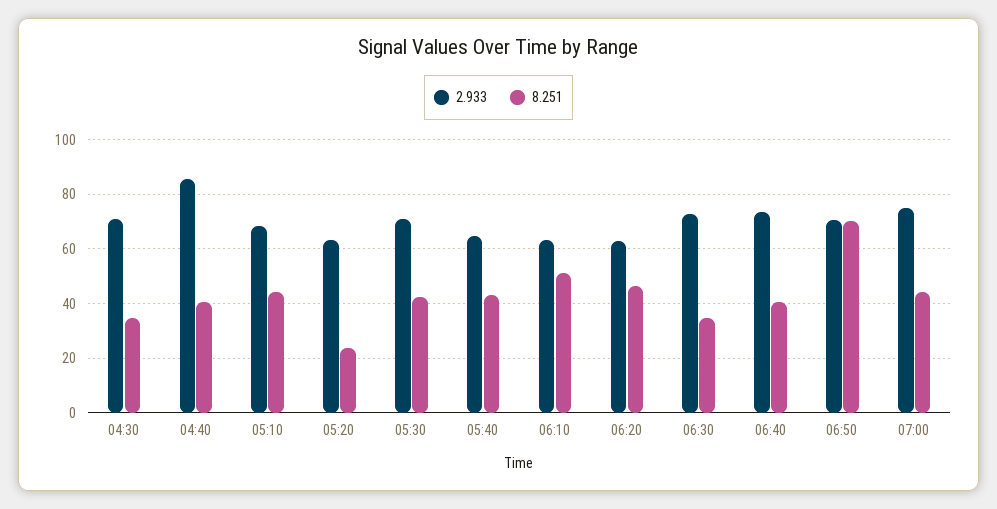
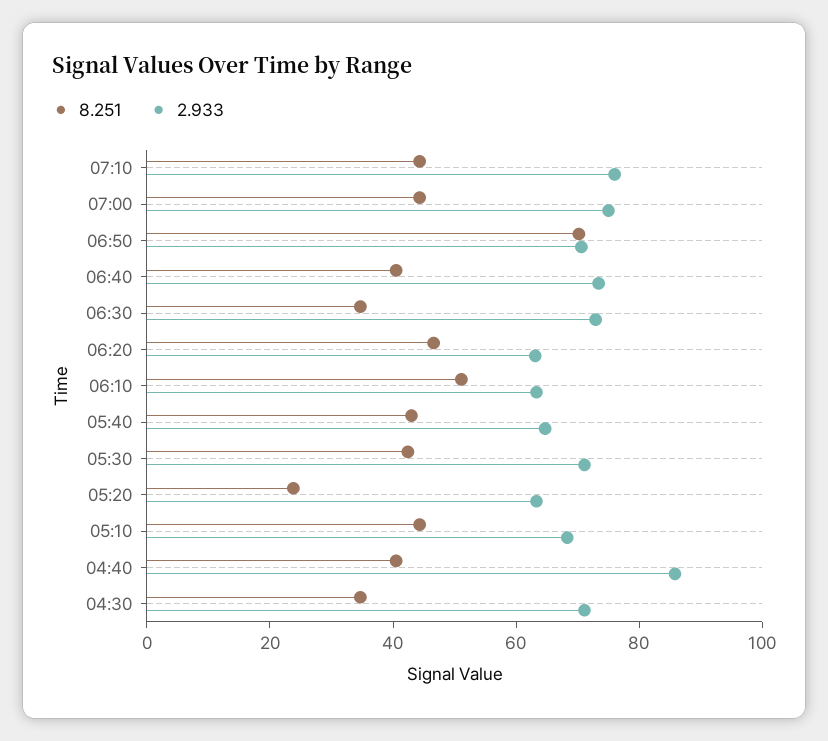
8.251, 07:10: none -> 45
2.933, 07:10: none -> 75

